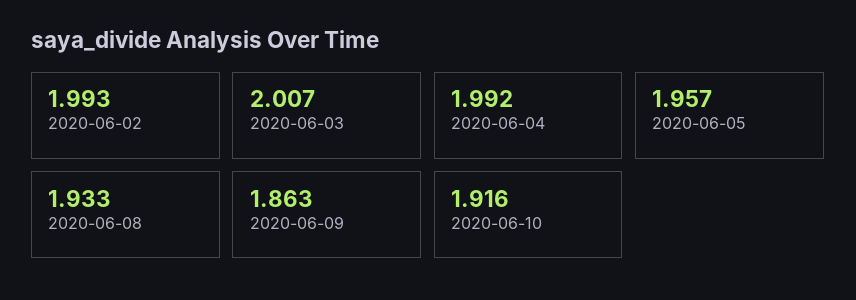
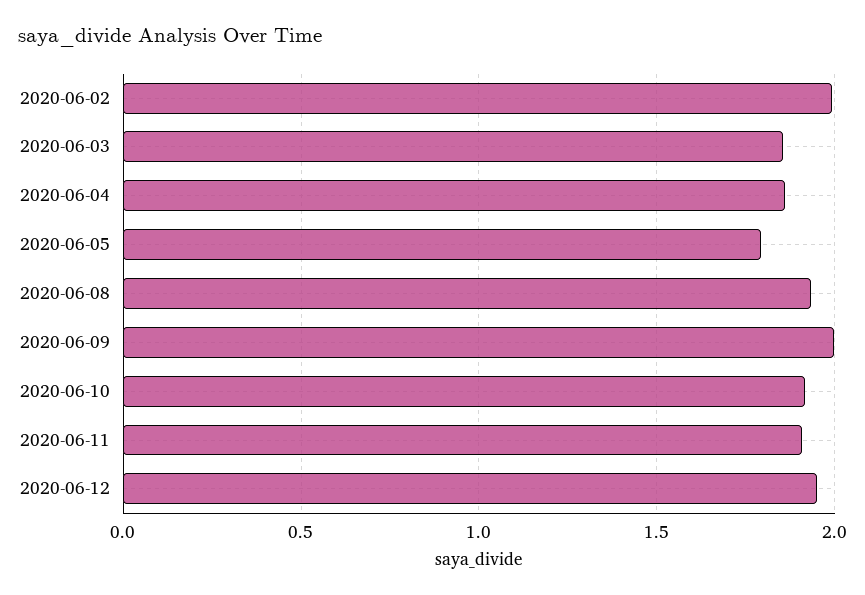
2020-06-03: 2.007 -> 1.85
2020-06-04: 1.992 -> 1.85
2020-06-05: 1.957 -> 1.8
2020-06-09: 1.863 -> 2
2020-06-11: none -> 1.9
2020-06-12: none -> 1.95

